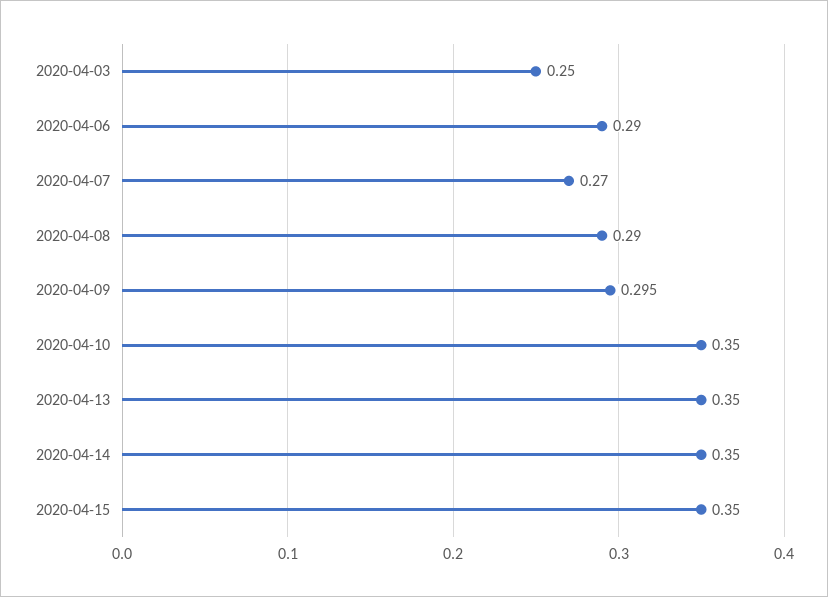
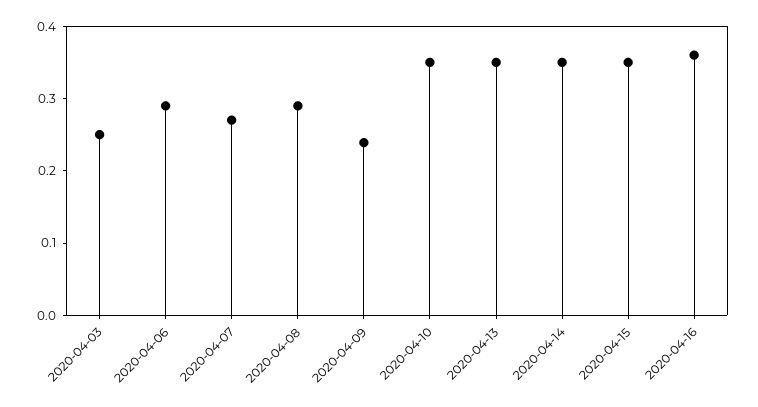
2020-04-09: 0.295 -> 0.24
2020-04-16: none -> 0.36

